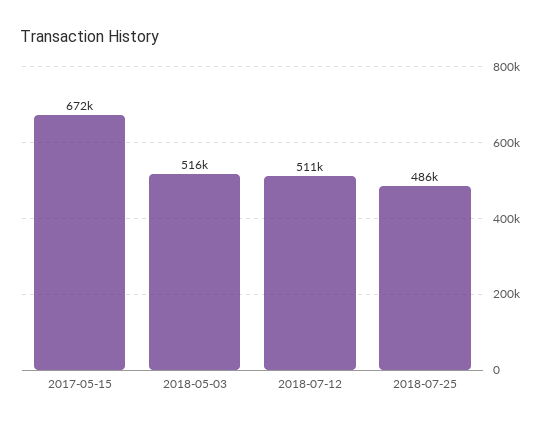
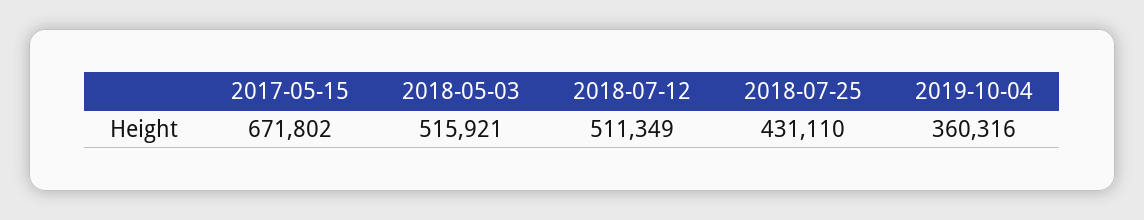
2018-07-25: 486000 -> 431110
2019-10-04: none -> 360316

